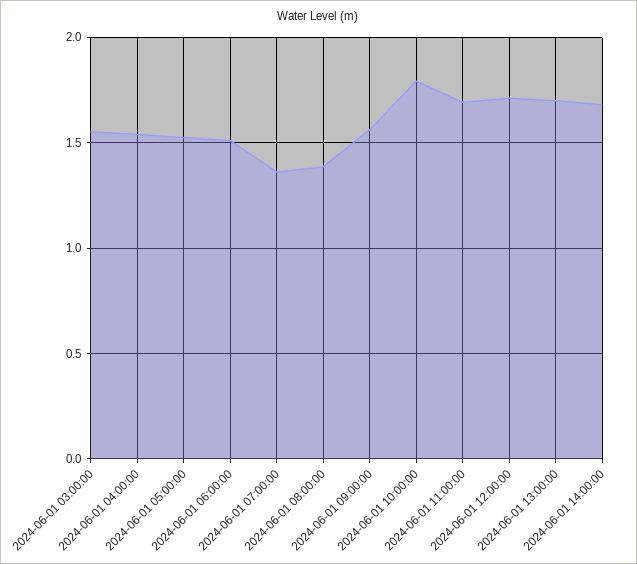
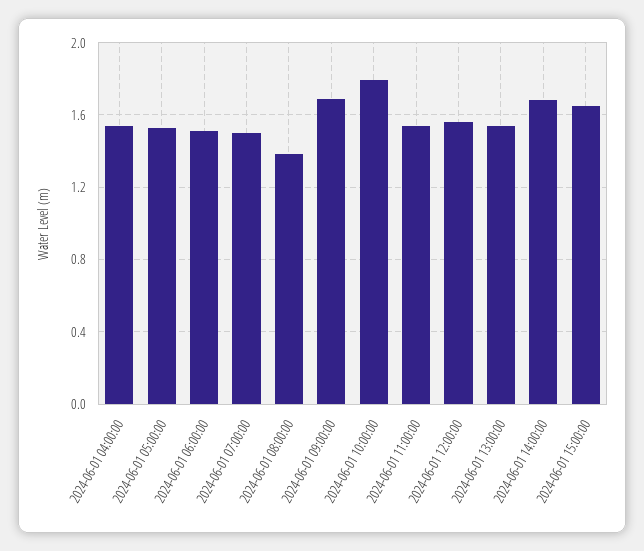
2024-06-01 03:00:00: 1.55 -> none
2024-06-01 07:00:00: 1.35 -> 1.5
2024-06-01 09:00:00: 1.55 -> 1.7
2024-06-01 11:00:00: 1.7 -> 1.55
2024-06-01 12:00:00: 1.7 -> 1.55
2024-06-01 13:00:00: 1.7 -> 1.55
2024-06-01 15:00:00: none -> 1.65

